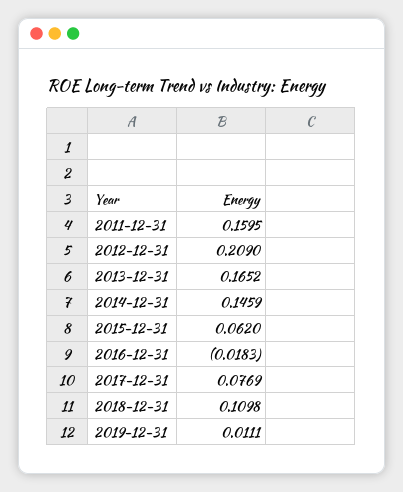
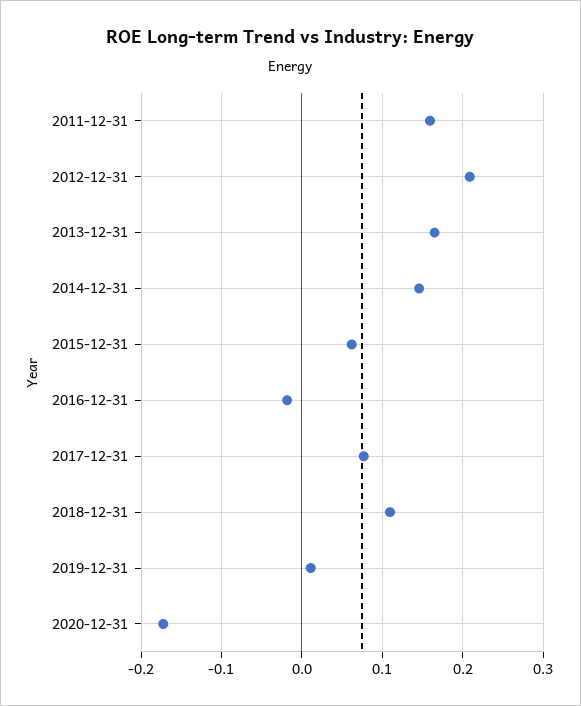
2020-12-31: none -> -0.17

